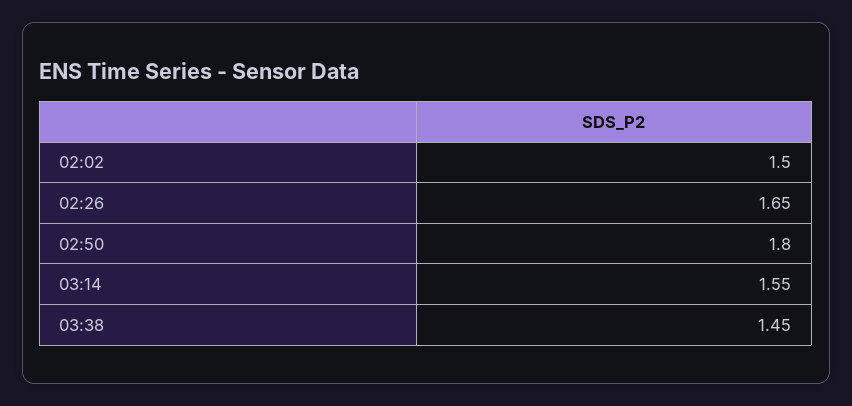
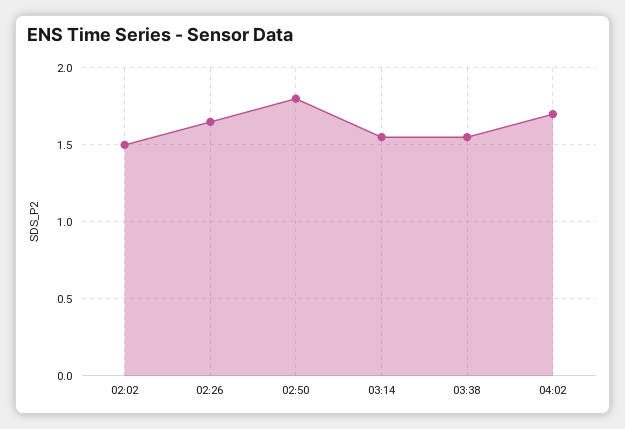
03:38: 1.45 -> 1.55
04:02: none -> 1.7

